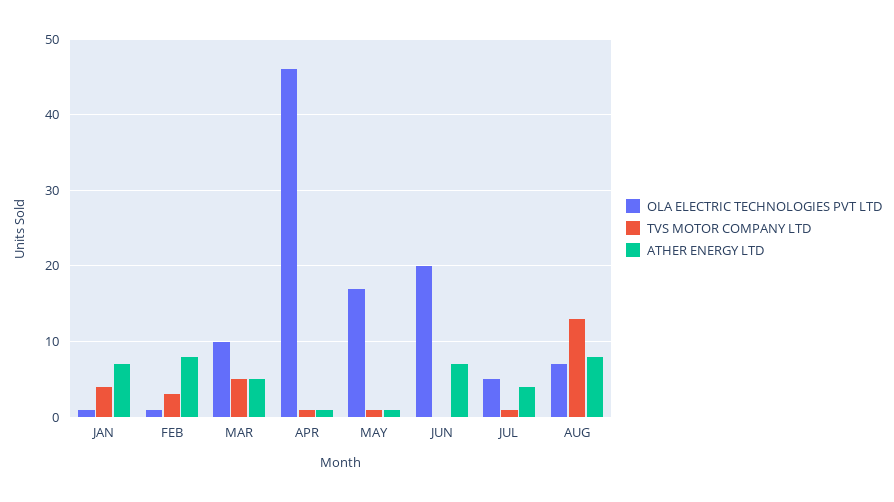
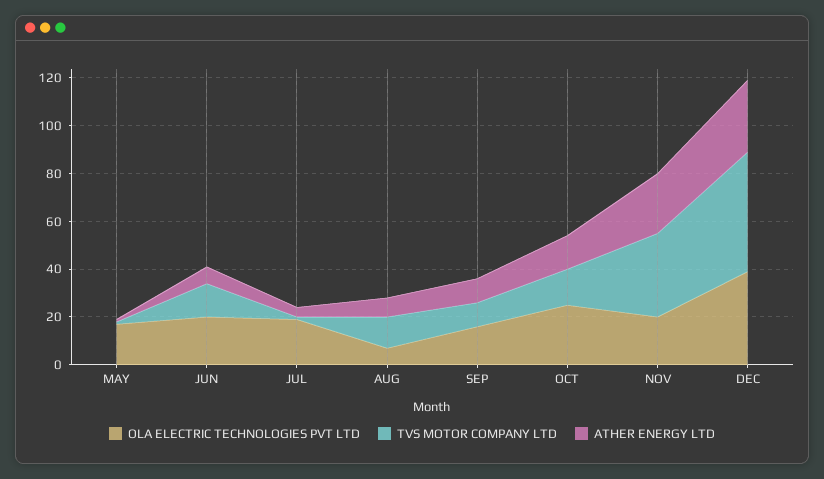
OLA ELECTRIC TECHNOLOGIES PVT LTD, JAN: 1 -> none
TVS MOTOR COMPANY LTD, JAN: 4 -> none
ATHER ENERGY LTD, JAN: 7 -> none
OLA ELECTRIC TECHNOLOGIES PVT LTD, FEB: 1 -> none
TVS MOTOR COMPANY LTD, FEB: 3 -> none
ATHER ENERGY LTD, FEB: 8 -> none
OLA ELECTRIC TECHNOLOGIES PVT LTD, MAR: 10 -> none
TVS MOTOR COMPANY LTD, MAR: 5 -> none
ATHER ENERGY LTD, MAR: 5 -> none
OLA ELECTRIC TECHNOLOGIES PVT LTD, APR: 46 -> none
TVS MOTOR COMPANY LTD, APR: 1 -> none
ATHER ENERGY LTD, APR: 1 -> none
TVS MOTOR COMPANY LTD, JUN: 0 -> 15
OLA ELECTRIC TECHNOLOGIES PVT LTD, JUL: 5 -> 20
OLA ELECTRIC TECHNOLOGIES PVT LTD, SEP: none -> 15
TVS MOTOR COMPANY LTD, SEP: none -> 10
ATHER ENERGY LTD, SEP: none -> 10
OLA ELECTRIC TECHNOLOGIES PVT LTD, OCT: none -> 25
TVS MOTOR COMPANY LTD, OCT: none -> 15
ATHER ENERGY LTD, OCT: none -> 15
OLA ELECTRIC TECHNOLOGIES PVT LTD, NOV: none -> 20
TVS MOTOR COMPANY LTD, NOV: none -> 35
ATHER ENERGY LTD, NOV: none -> 25
OLA ELECTRIC TECHNOLOGIES PVT LTD, DEC: none -> 40
TVS MOTOR COMPANY LTD, DEC: none -> 50
ATHER ENERGY LTD, DEC: none -> 30

